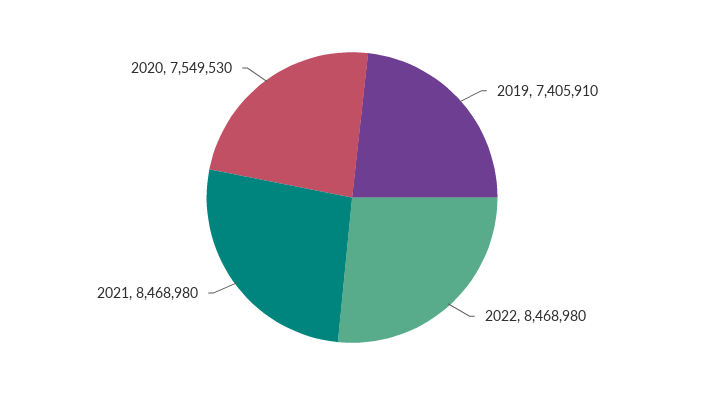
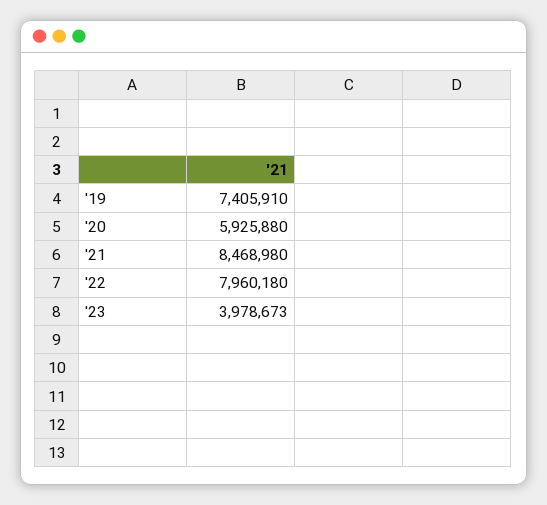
2022: 8468980 -> 7960180
2020: 7549530 -> 5925880
'23: none -> 3978673

